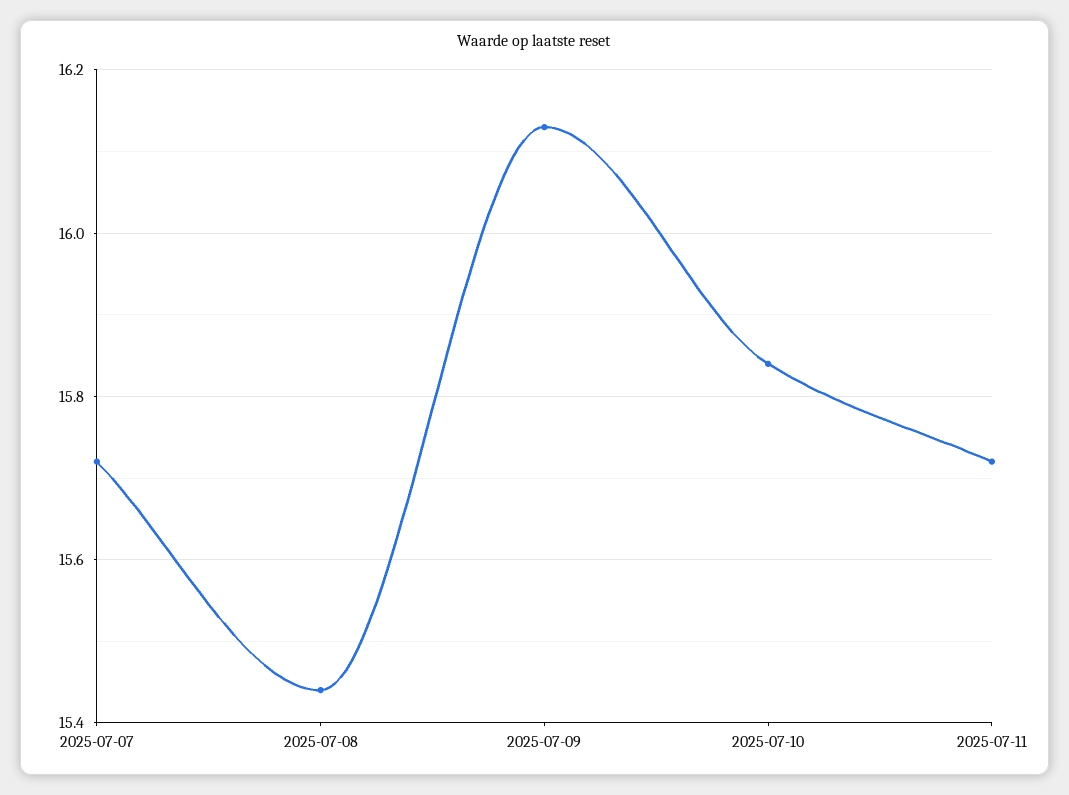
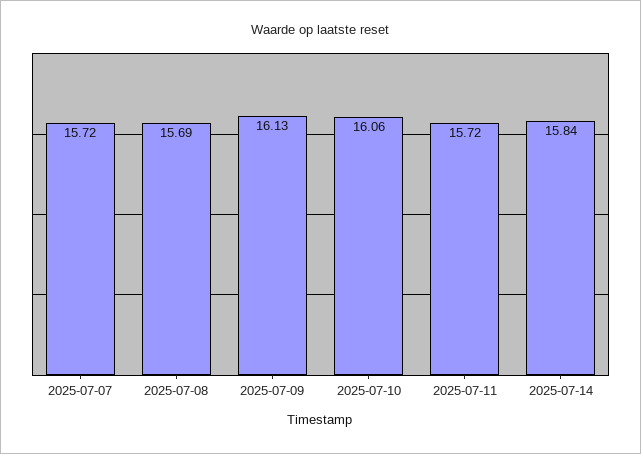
2025-07-08: 15.45 -> 15.69
2025-07-10: 15.85 -> 16.06
2025-07-14: none -> 15.84

